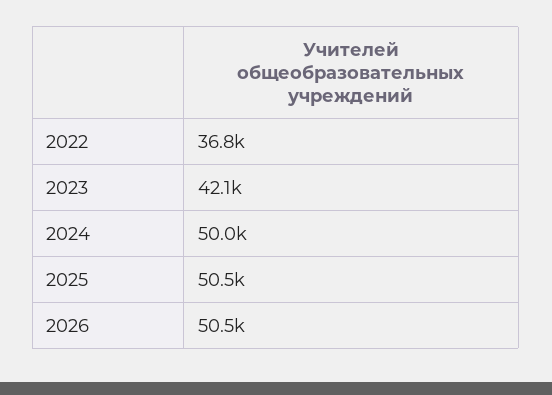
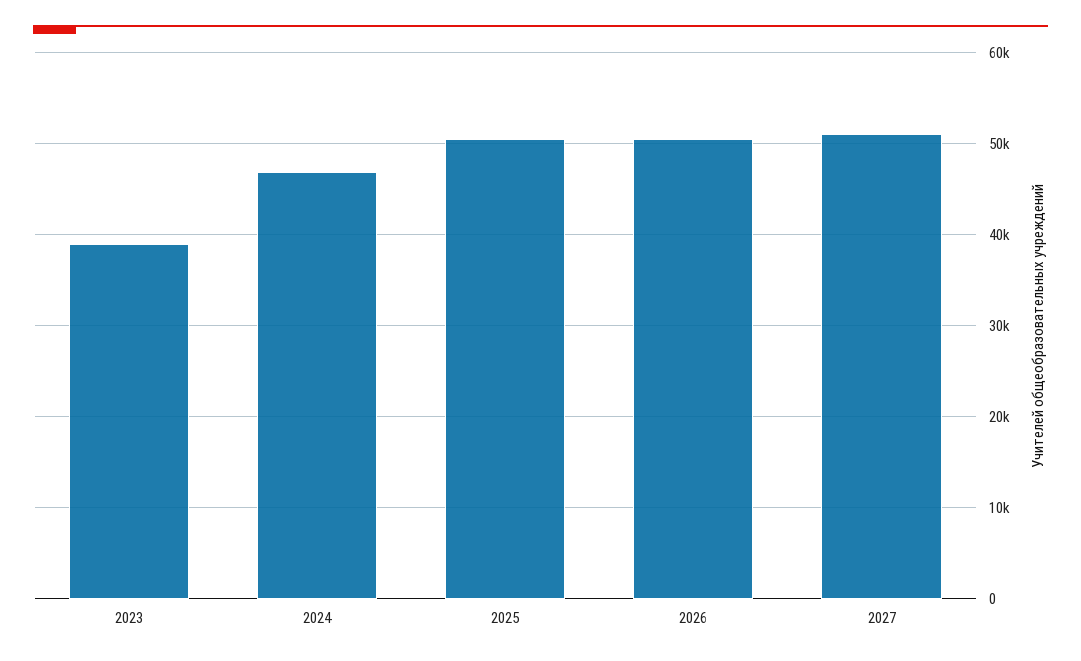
2022: 36800 -> none
2023: 42100 -> 39000
2024: 50000 -> 47000
2027: none -> 51000

